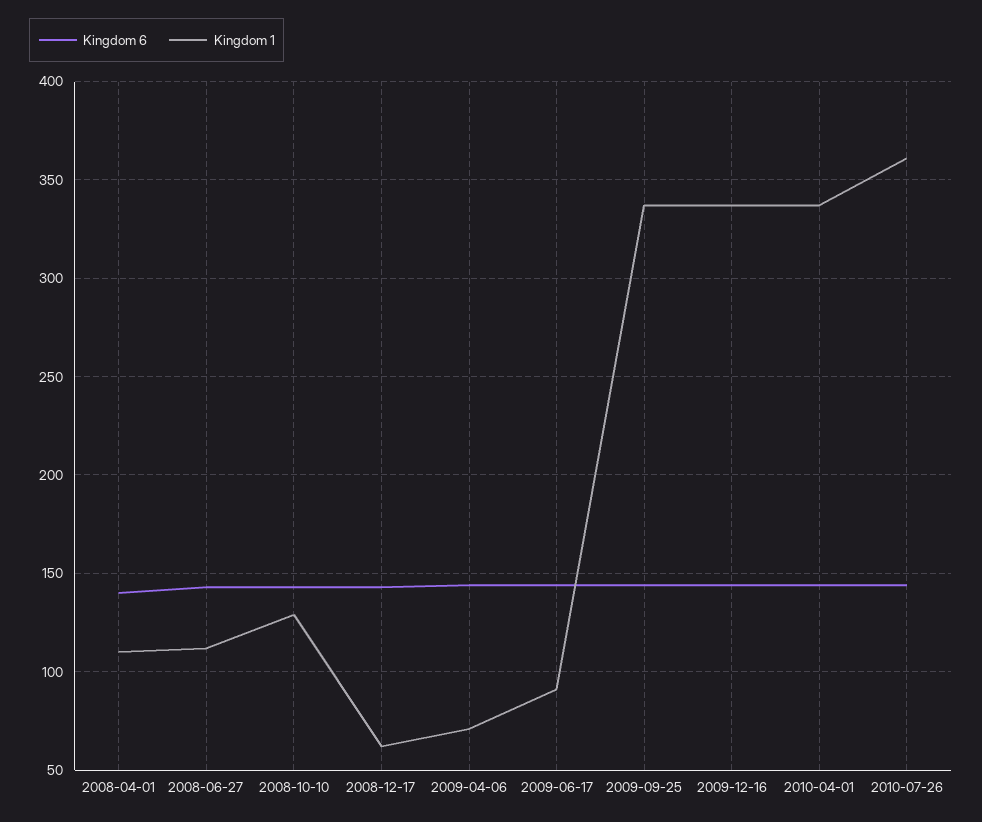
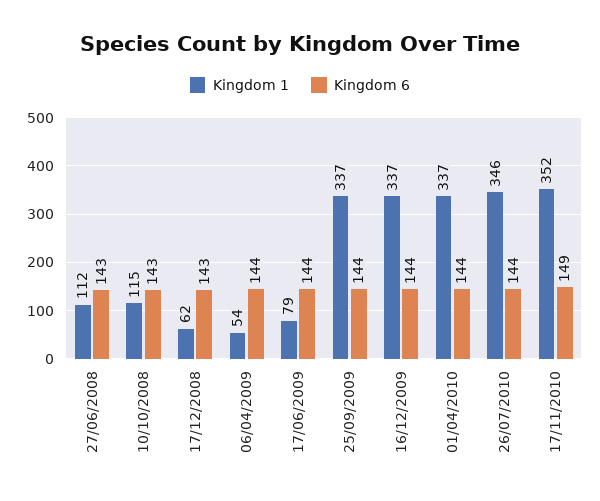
Kingdom 6, 2008-04-01: 140 -> none
Kingdom 1, 2008-04-01: 110 -> none
Kingdom 1, 2008-10-10: 130 -> 115
Kingdom 1, 2009-04-06: 70 -> 54
Kingdom 1, 2009-06-17: 90 -> 79
Kingdom 1, 2010-07-26: 360 -> 346
Kingdom 1, 17/11/2010: none -> 352
Kingdom 6, 17/11/2010: none -> 149

